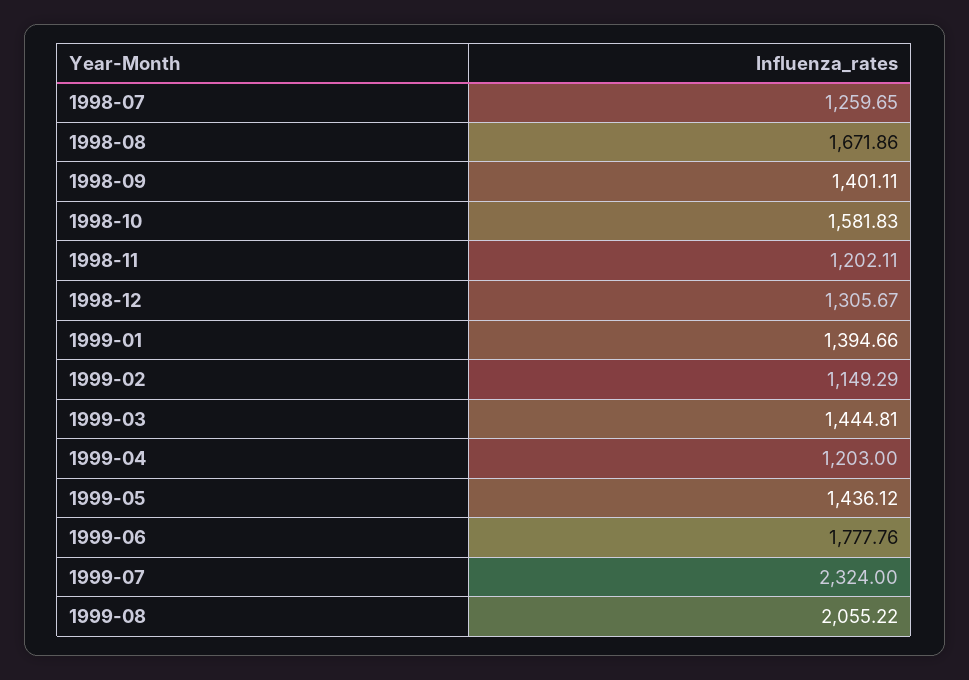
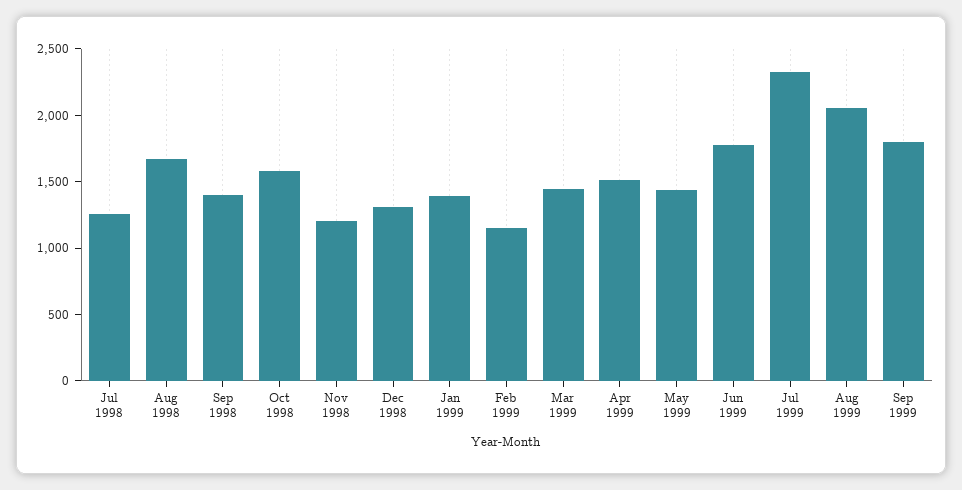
1999-04: 1203 -> 1500
Sep 1999: none -> 1800

